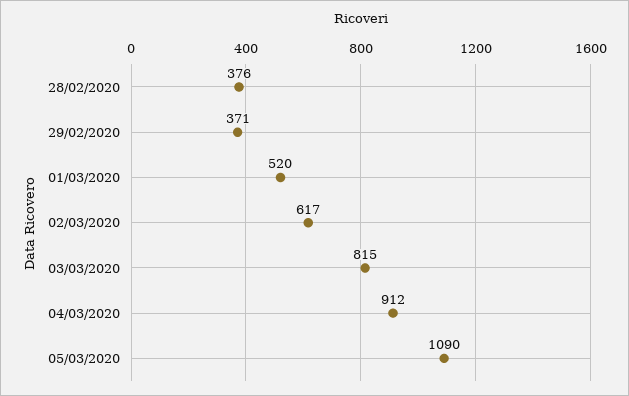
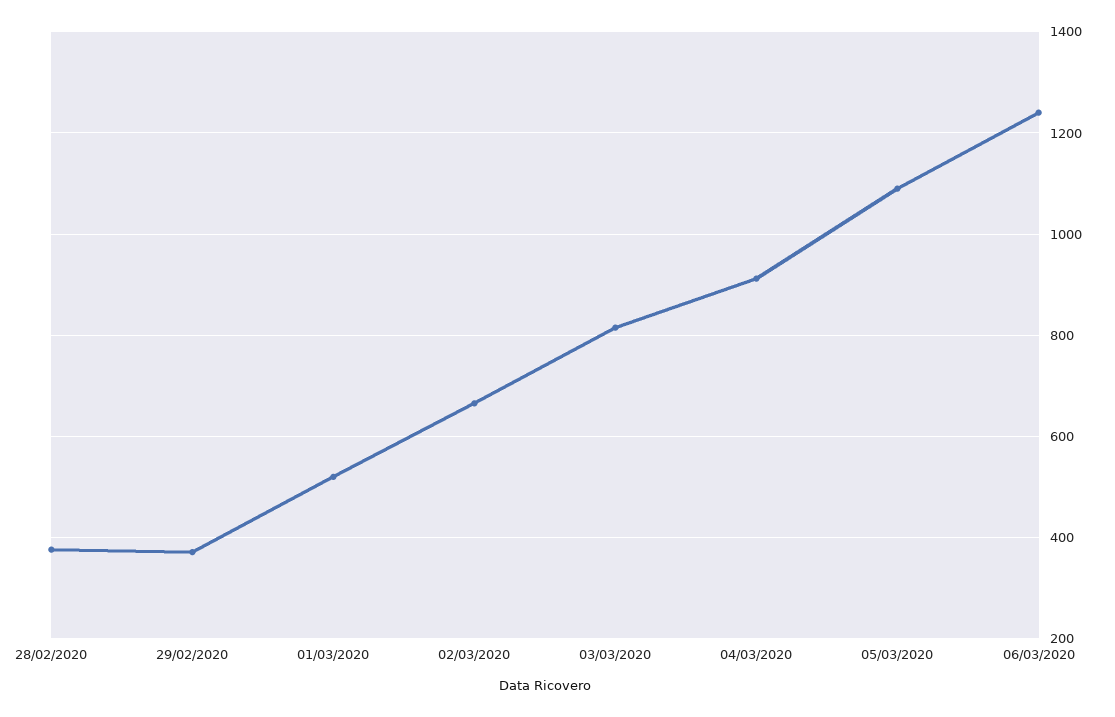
02/03/2020: 617 -> 660
06/03/2020: none -> 1240

